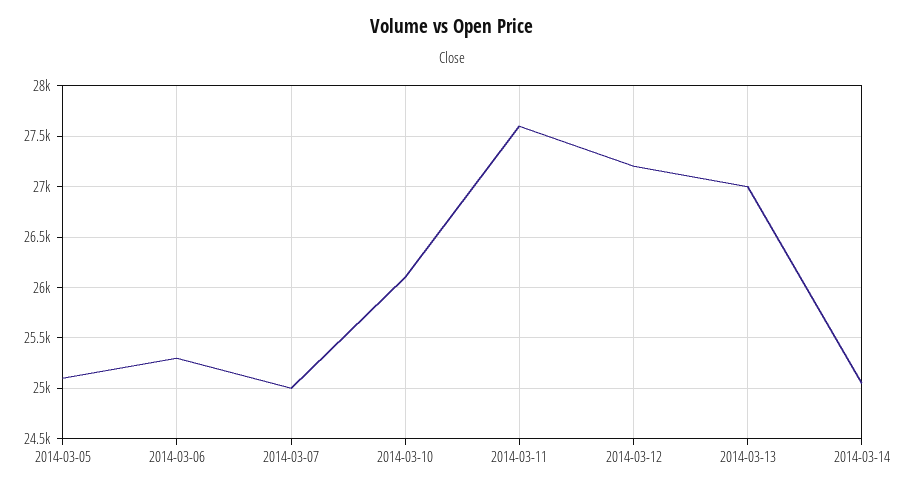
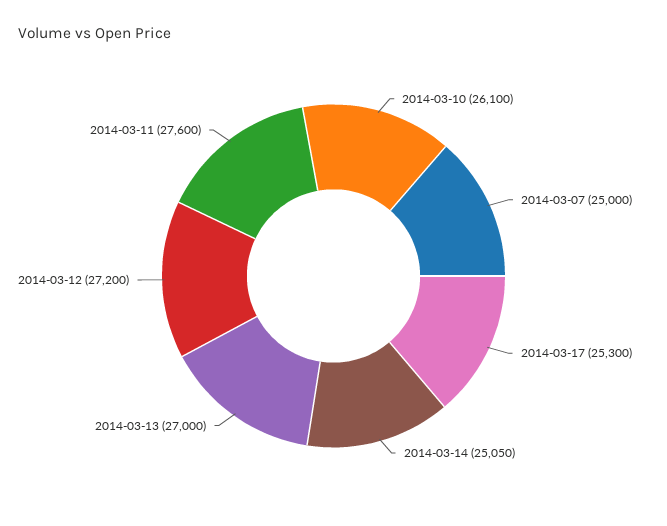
2014-03-05: 25100 -> none
2014-03-06: 25300 -> none
2014-03-17: none -> 25300

